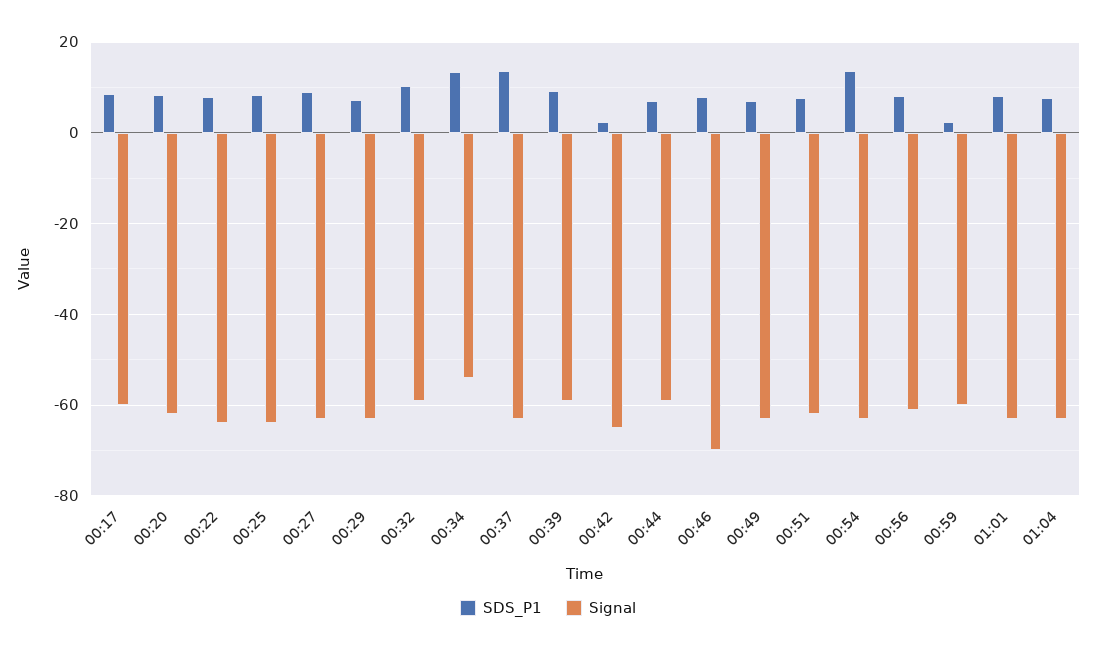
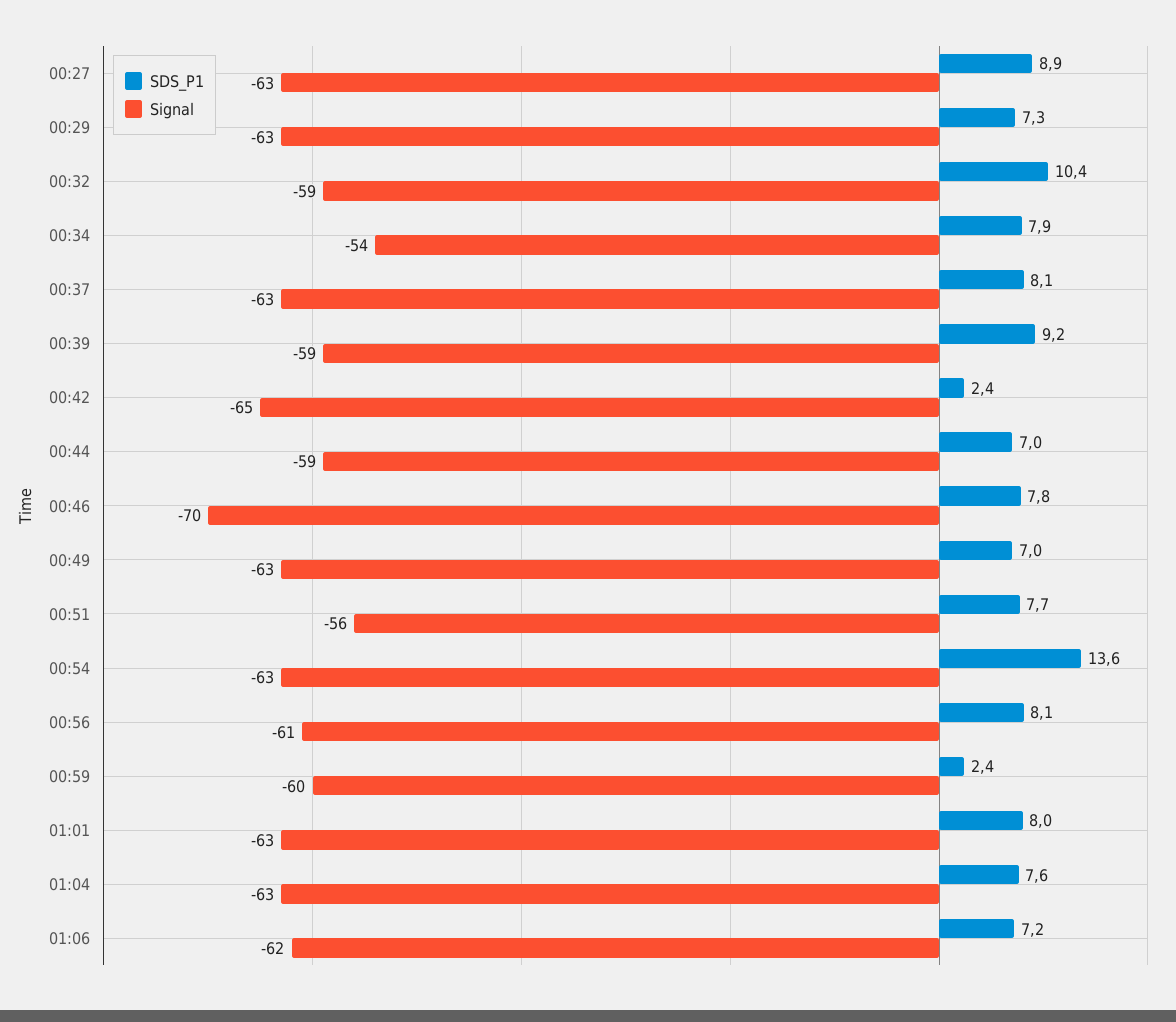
SDS_P1, 00:17: 8 -> none
Signal, 00:17: -60 -> none
SDS_P1, 00:20: 8 -> none
Signal, 00:20: -62 -> none
SDS_P1, 00:22: 8 -> none
Signal, 00:22: -64 -> none
SDS_P1, 00:25: 8 -> none
Signal, 00:25: -64 -> none
SDS_P1, 00:34: 14 -> 7.9
SDS_P1, 00:37: 14 -> 8.1
Signal, 00:51: -62 -> -56
SDS_P1, 01:06: none -> 7.2
Signal, 01:06: none -> -62

